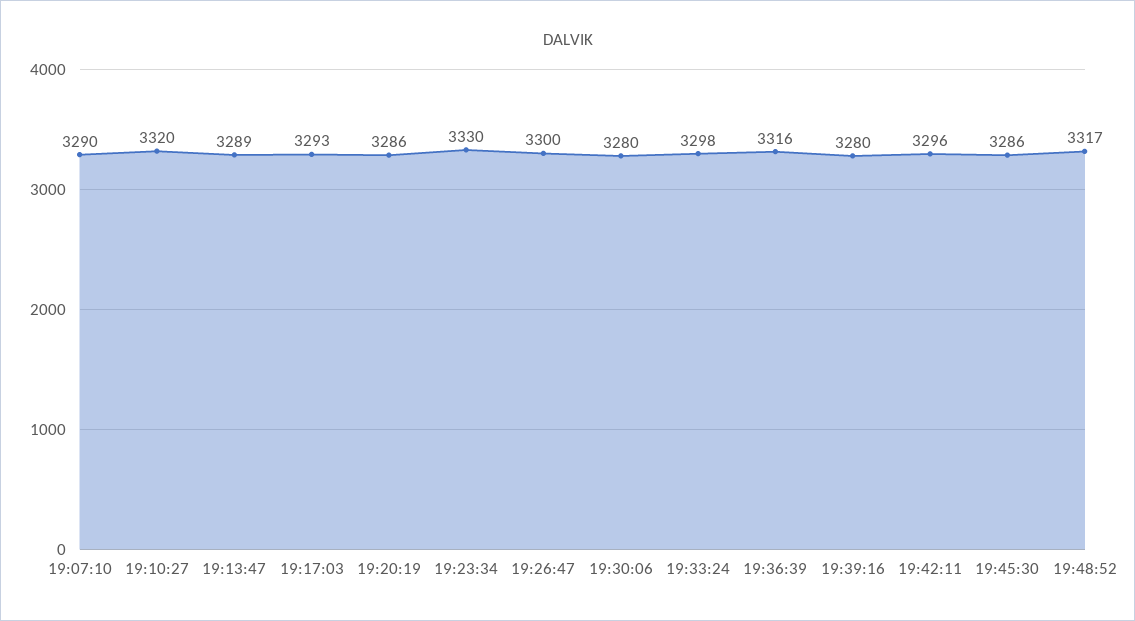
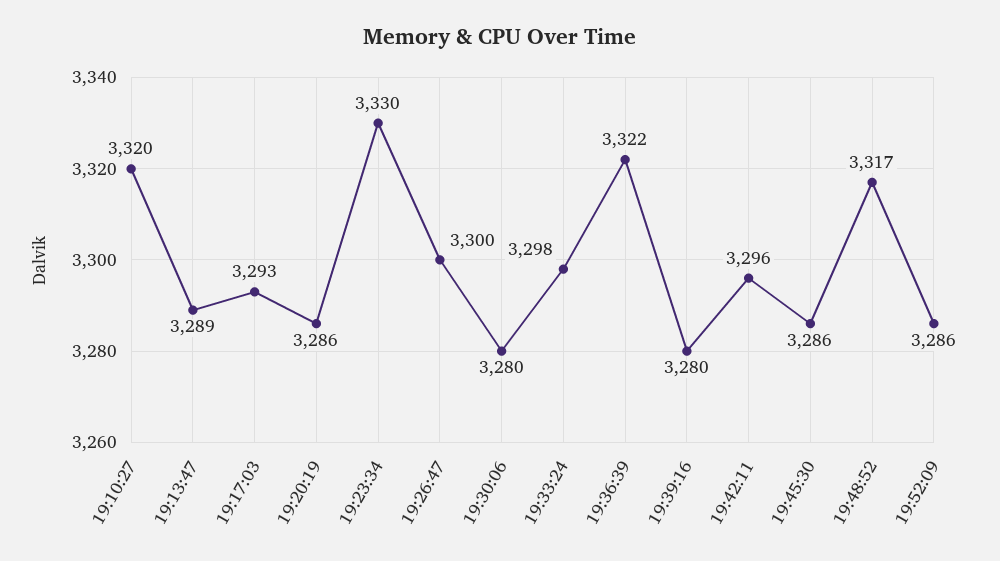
19:07:10: 3290 -> none
19:36:39: 3316 -> 3322
19:52:09: none -> 3286

